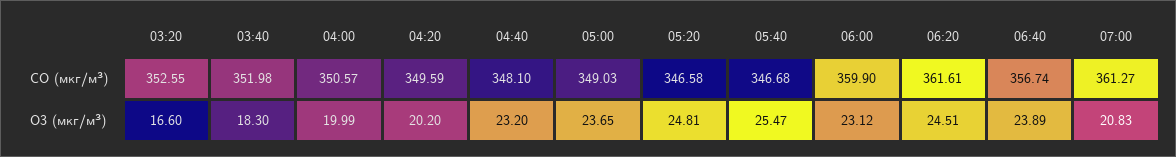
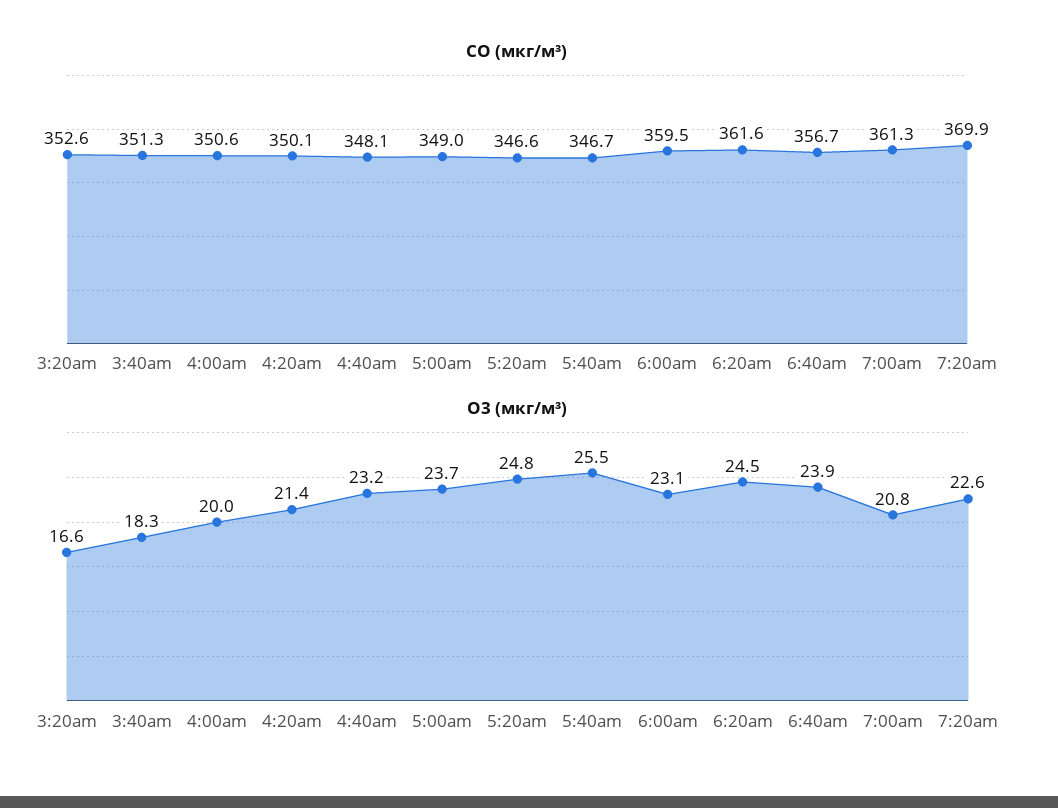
CO (мкг/м³), 03:40: 351.98 -> 351.3
CO (мкг/м³), 04:20: 349.59 -> 350.1
CO (мкг/м³), 06:00: 359.9 -> 359.5
O3 (мкг/м³), 04:20: 20.2 -> 21.4
CO (мкг/м³), 7:20am: none -> 369.9
O3 (мкг/м³), 7:20am: none -> 22.6

